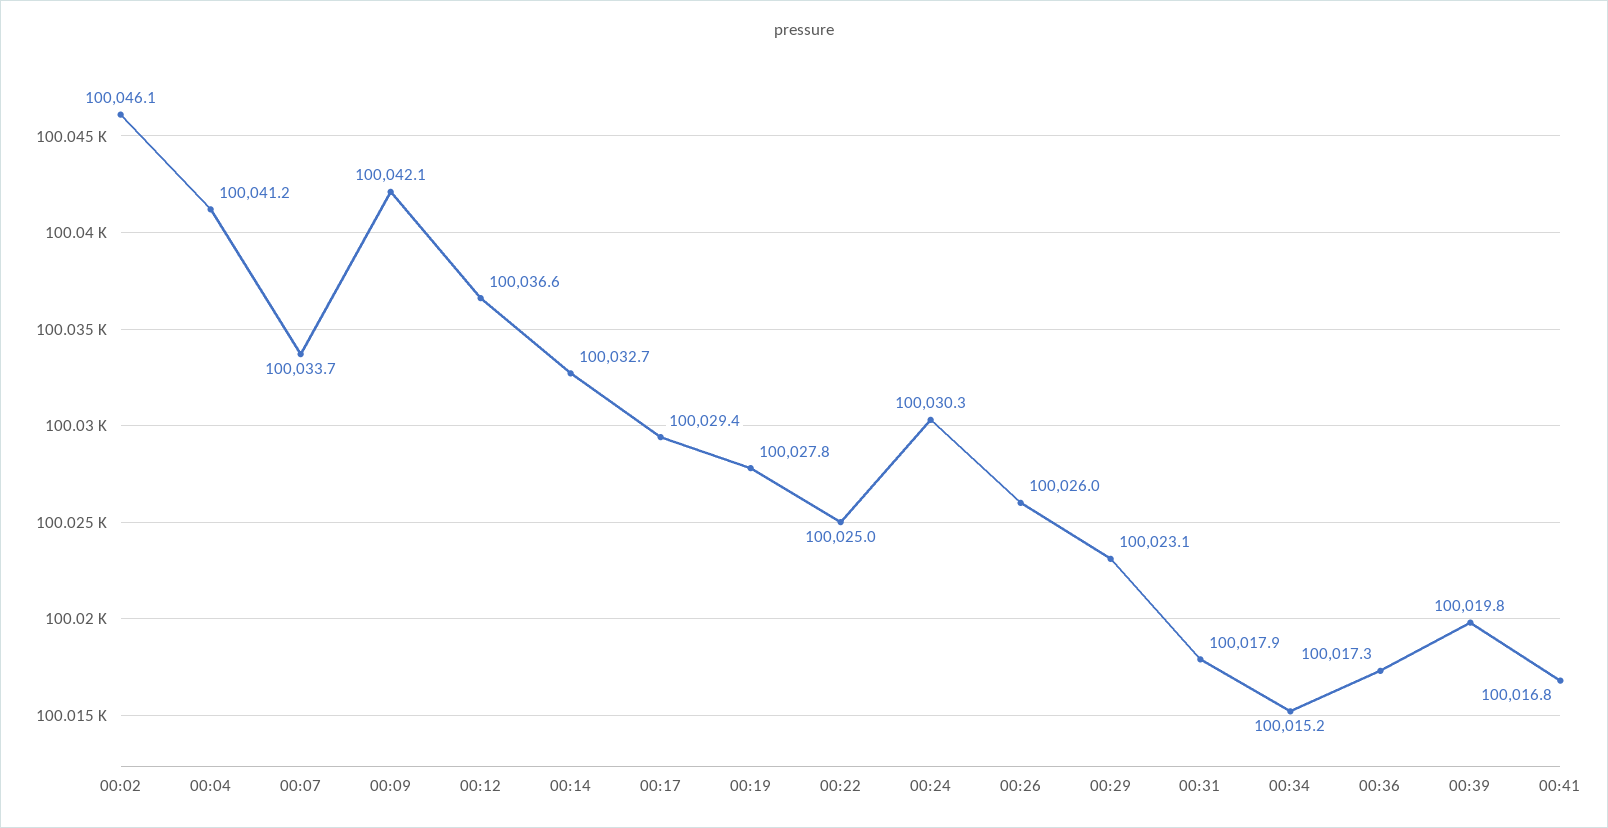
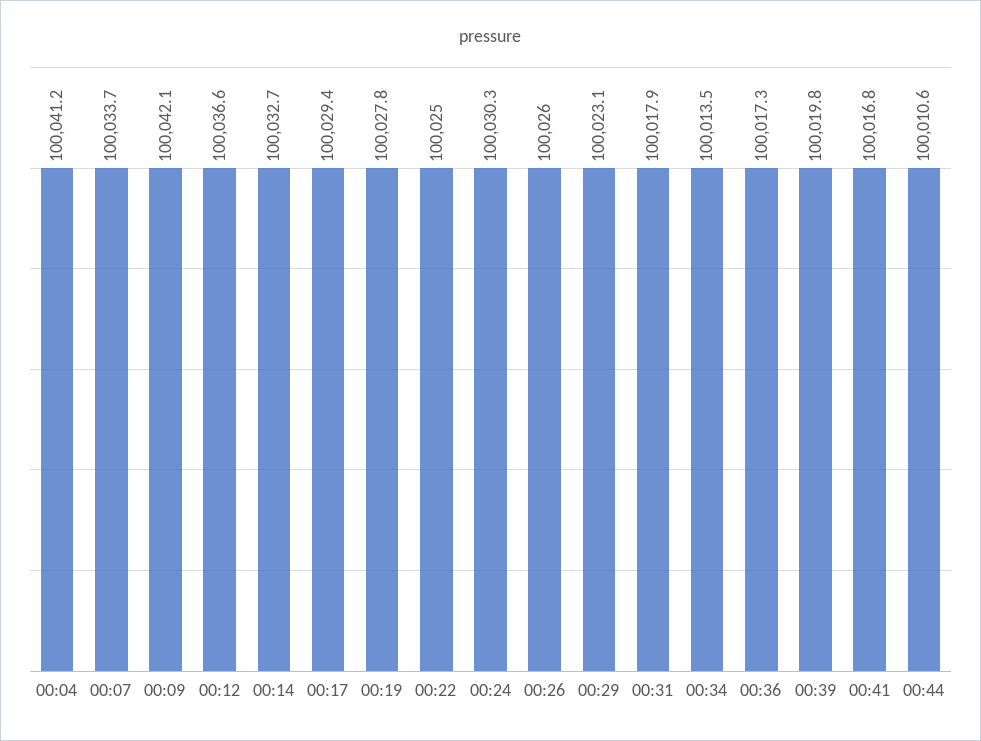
00:02: 100046.1 -> none
00:34: 100015.2 -> 100013.5
00:44: none -> 100010.6

